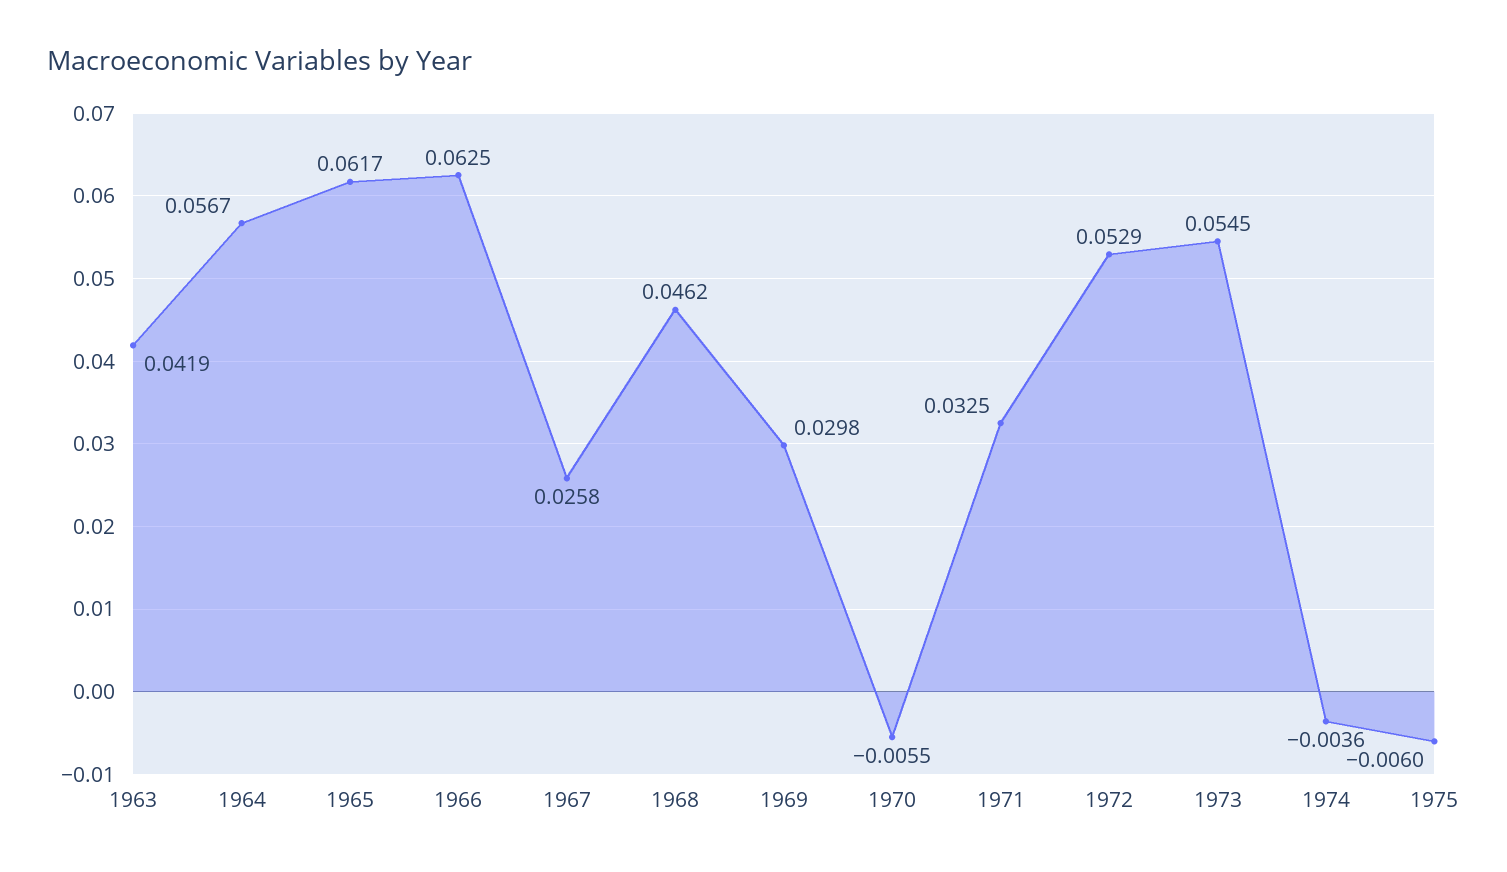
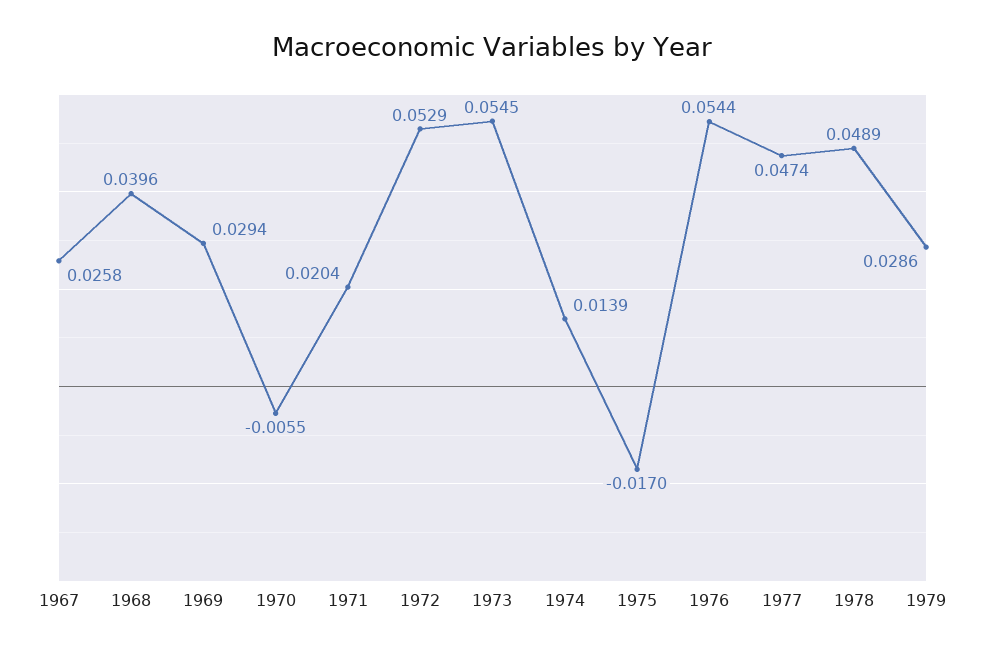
1963: 0.0419 -> none
1964: 0.0567 -> none
1965: 0.0617 -> none
1966: 0.0625 -> none
1968: 0.0462 -> 0.0396
1969: 0.0298 -> 0.0294
1971: 0.0325 -> 0.0204
1974: -0.0036 -> 0.0139
1975: -0.006 -> -0.017
1976: none -> 0.0544
1977: none -> 0.0474
1978: none -> 0.0489
1979: none -> 0.0286

